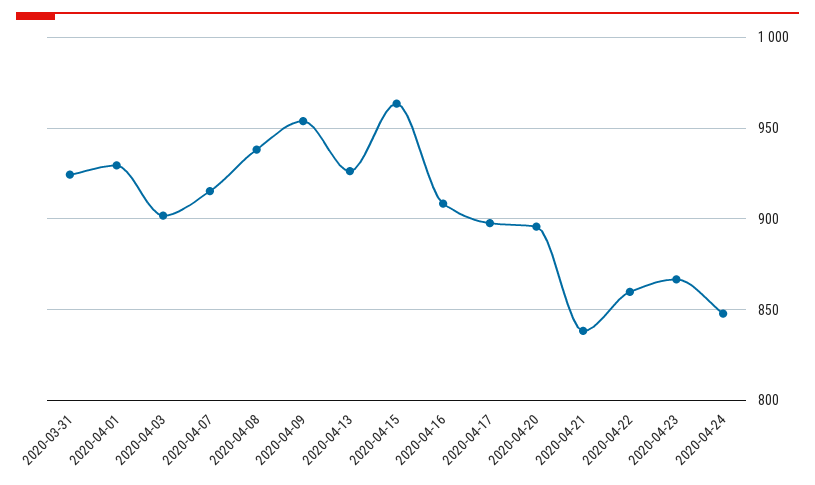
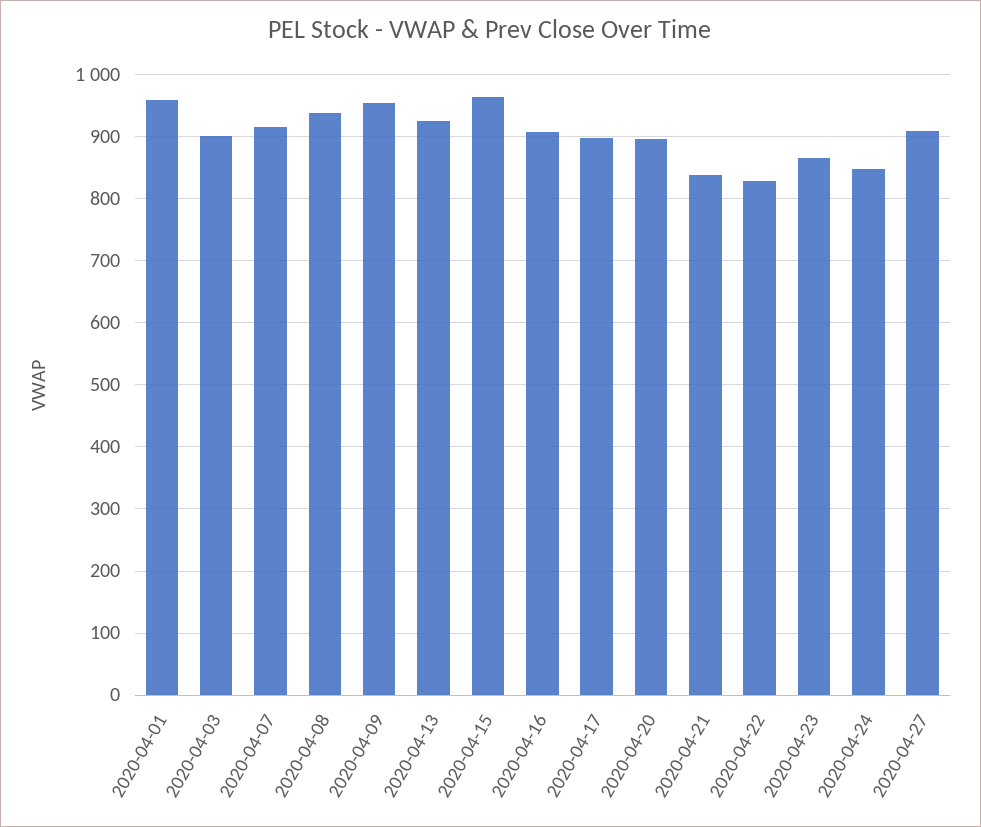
2020-03-31: 925 -> none
2020-04-01: 930 -> 960
2020-04-22: 860 -> 830
2020-04-27: none -> 910

